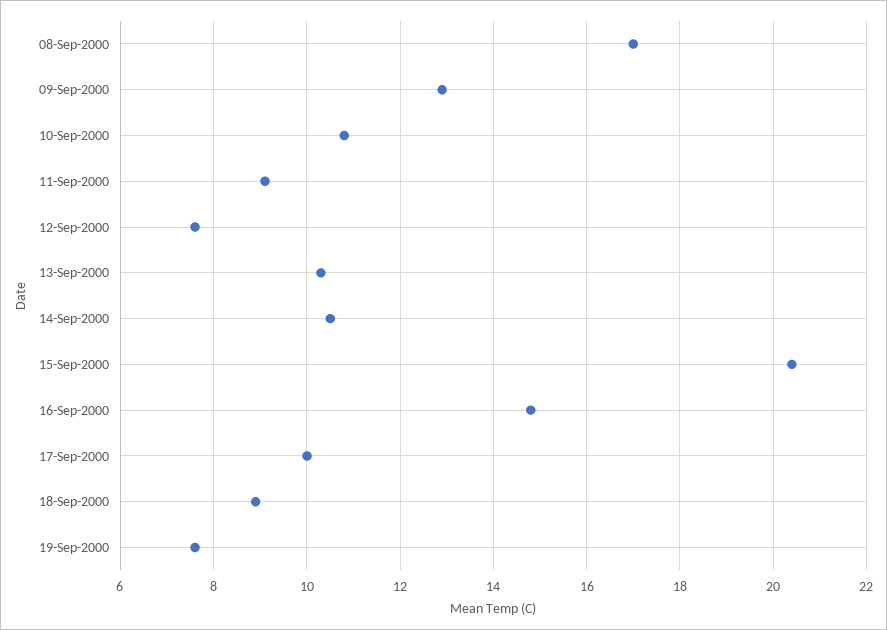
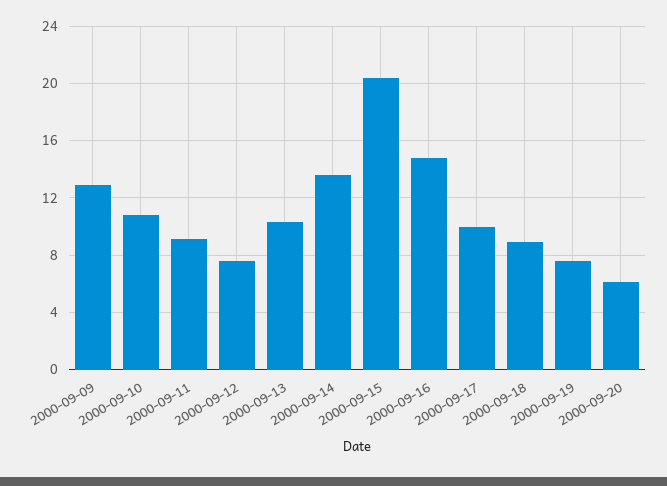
08-Sep-2000: 17 -> none
14-Sep-2000: 10.5 -> 13.5
2000-09-20: none -> 6

